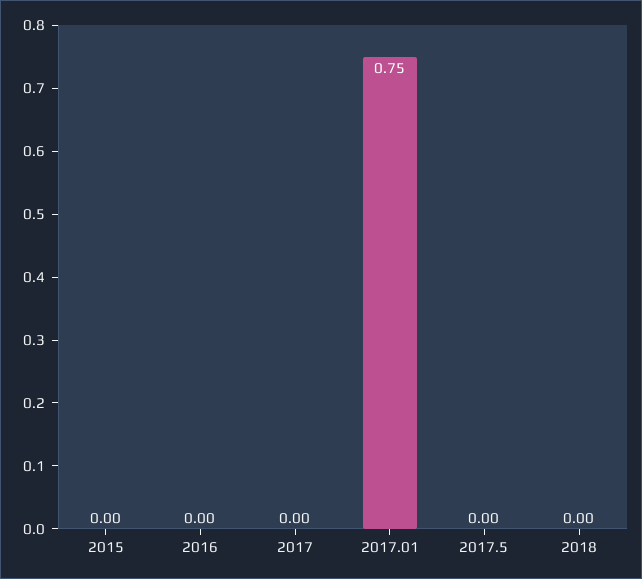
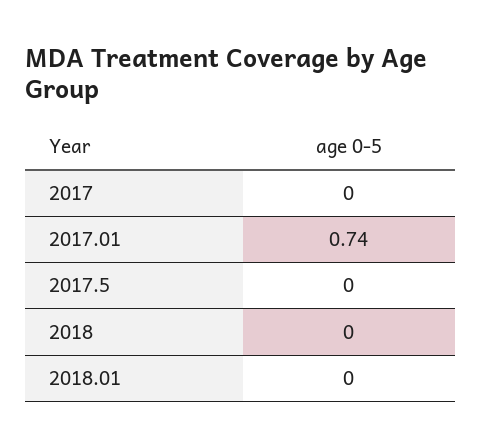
2015: 0 -> none
2016: 0 -> none
2017.01: 0.75 -> 0.74
2018.01: none -> 0

